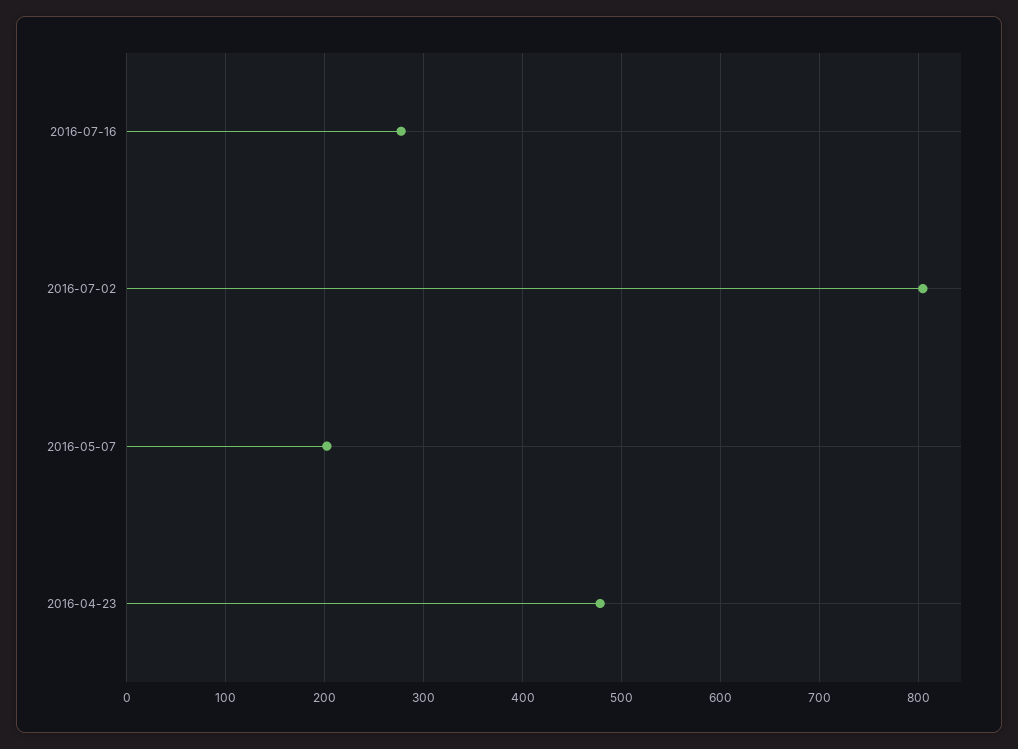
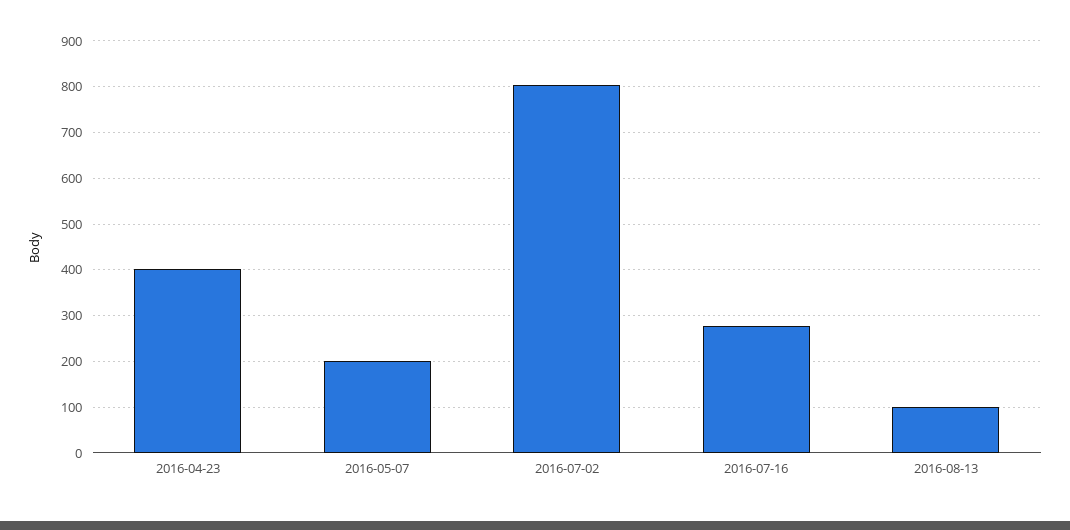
2016-04-23: 480 -> 400
2016-08-13: none -> 100

